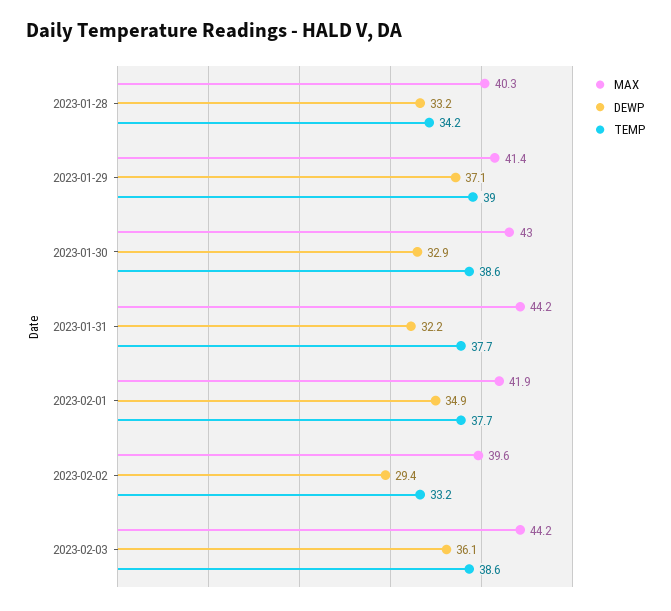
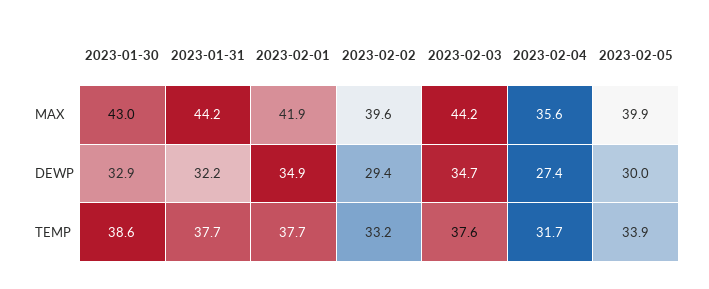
MAX, 2023-01-28: 40.3 -> none
DEWP, 2023-01-28: 33.2 -> none
TEMP, 2023-01-28: 34.2 -> none
MAX, 2023-01-29: 41.4 -> none
DEWP, 2023-01-29: 37.1 -> none
TEMP, 2023-01-29: 39 -> none
DEWP, 2023-02-03: 36.1 -> 34.7
TEMP, 2023-02-03: 38.6 -> 37.6
MAX, 2023-02-04: none -> 35.6
MAX, 2023-02-05: none -> 39.9
DEWP, 2023-02-04: none -> 27.4
DEWP, 2023-02-05: none -> 30
TEMP, 2023-02-04: none -> 31.7
TEMP, 2023-02-05: none -> 33.9

